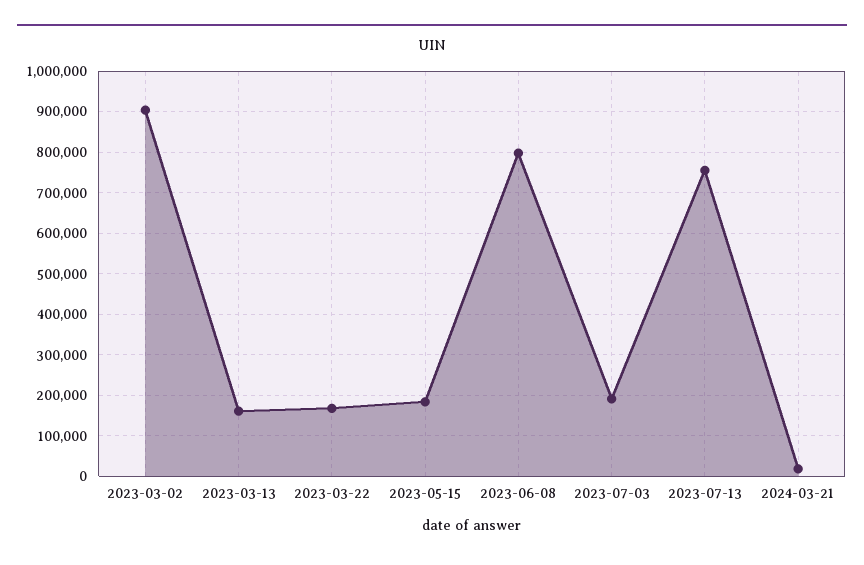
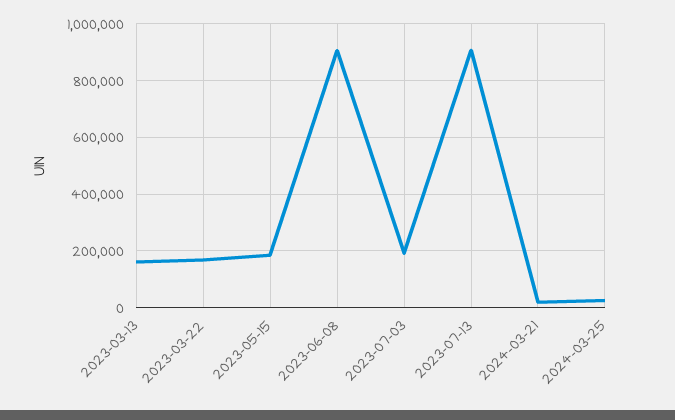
2023-03-02: 900000 -> none
2023-06-08: 800000 -> 900000
2023-07-13: 760000 -> 900000
2024-03-25: none -> 25000

